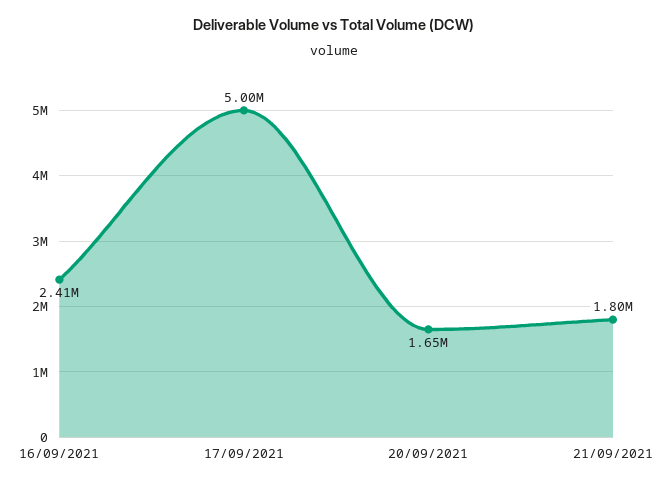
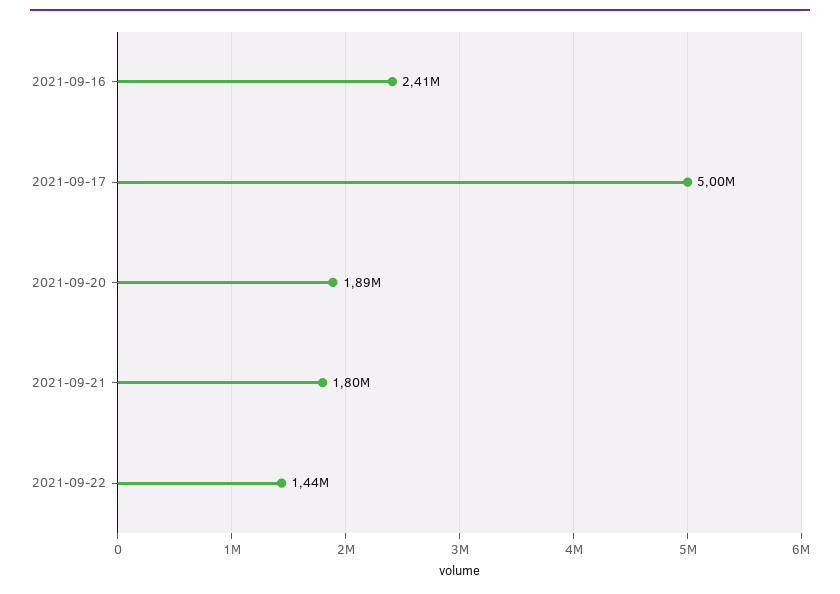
20/09/2021: 1650000 -> 1890000
2021-09-22: none -> 1440000

